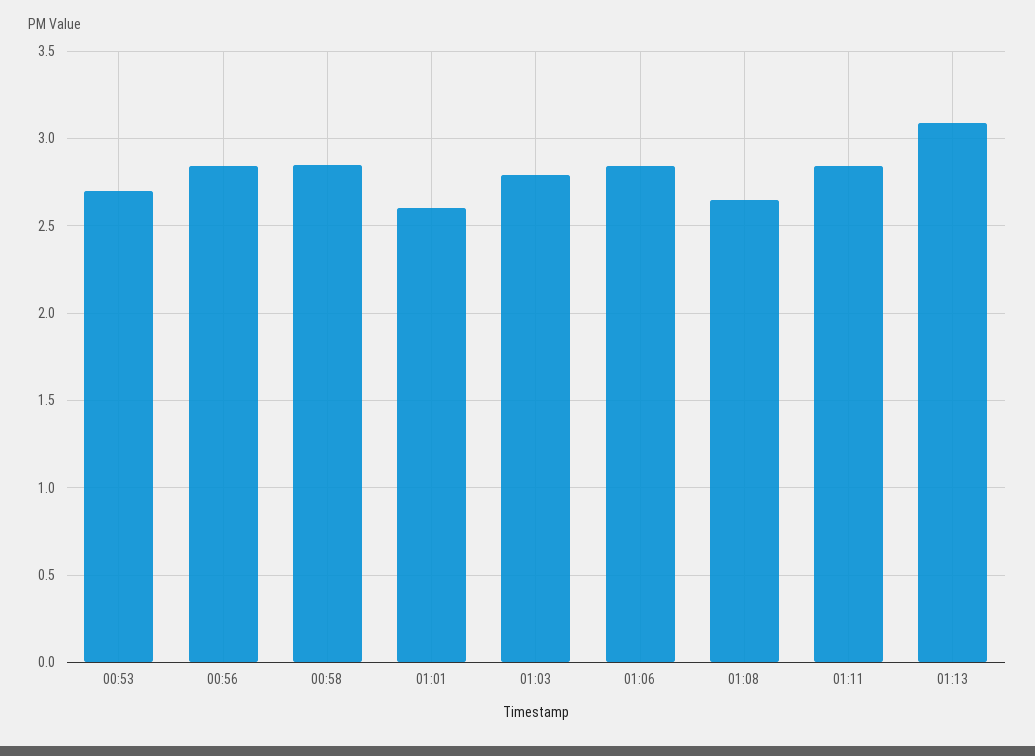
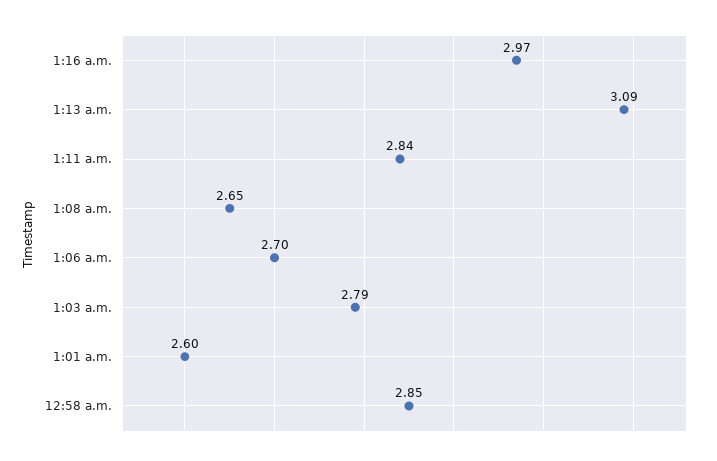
00:53: 2.7 -> none
00:56: 2.85 -> none
01:06: 2.85 -> 2.7
1:16 a.m.: none -> 2.97

